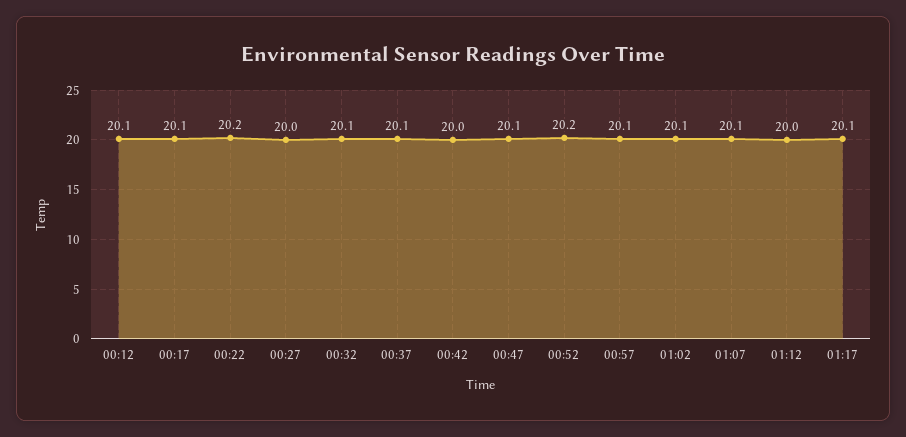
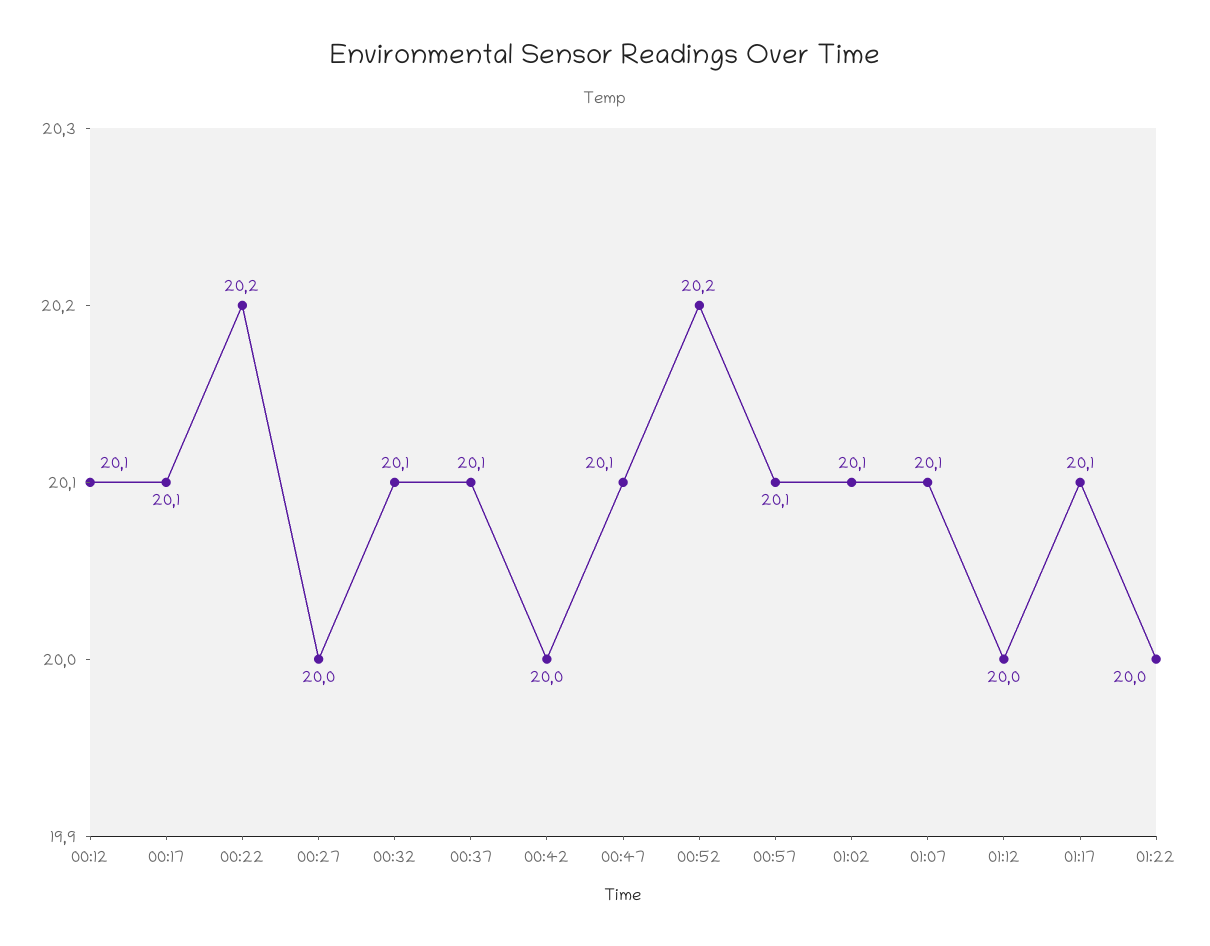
01:22: none -> 20

